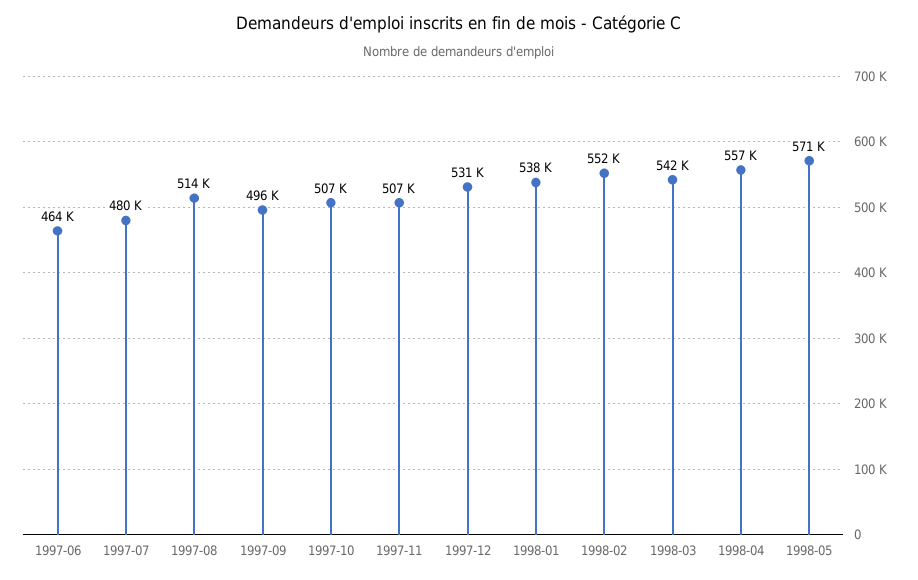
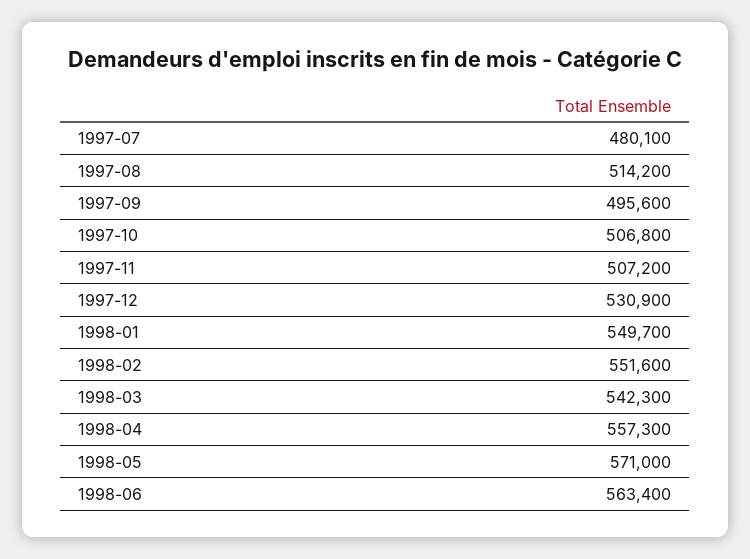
1997-06: 464000 -> none
1998-01: 538000 -> 549700
1998-06: none -> 563400

